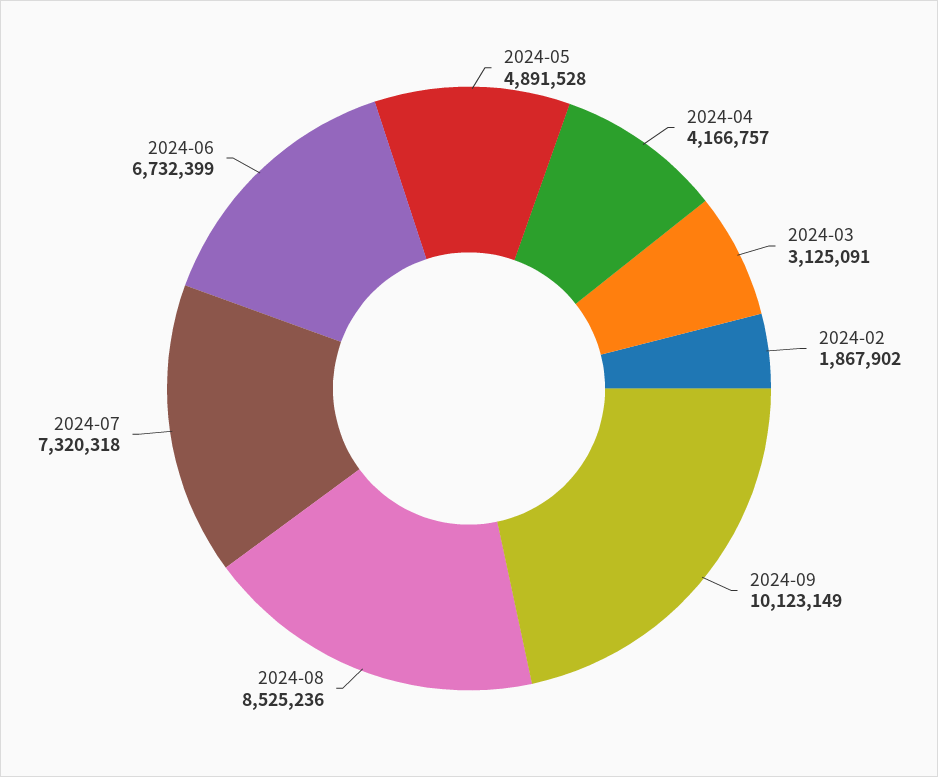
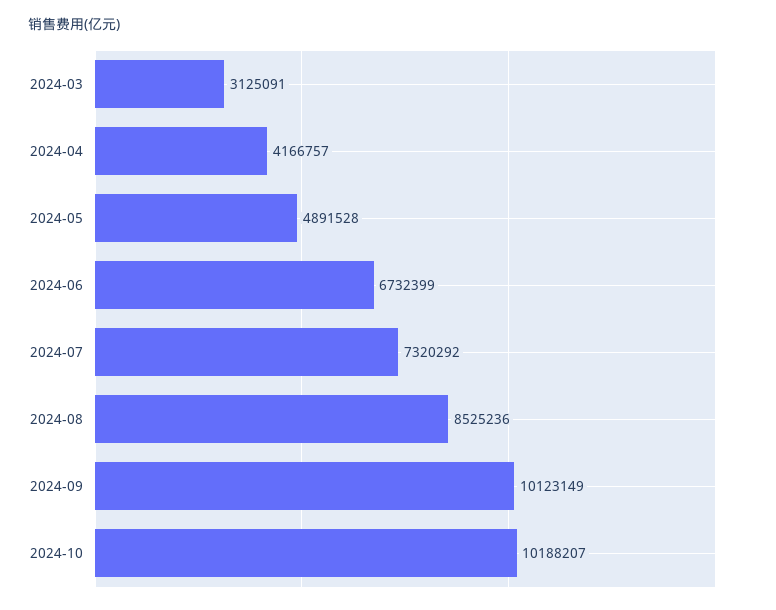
2024-02: 1867902 -> none
2024-07: 7320318 -> 7320292
2024-10: none -> 10188207

